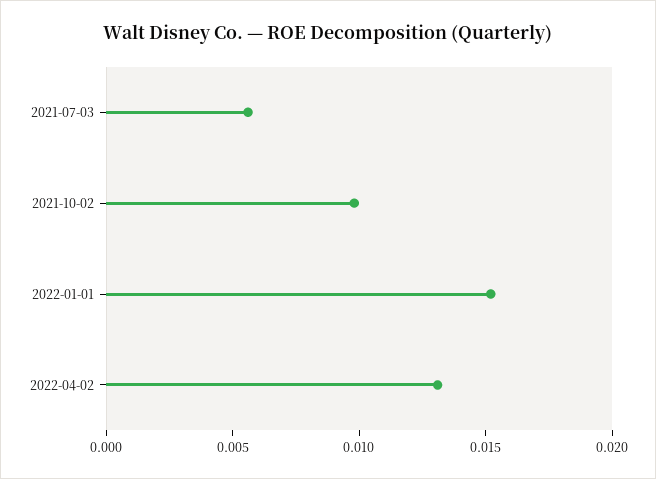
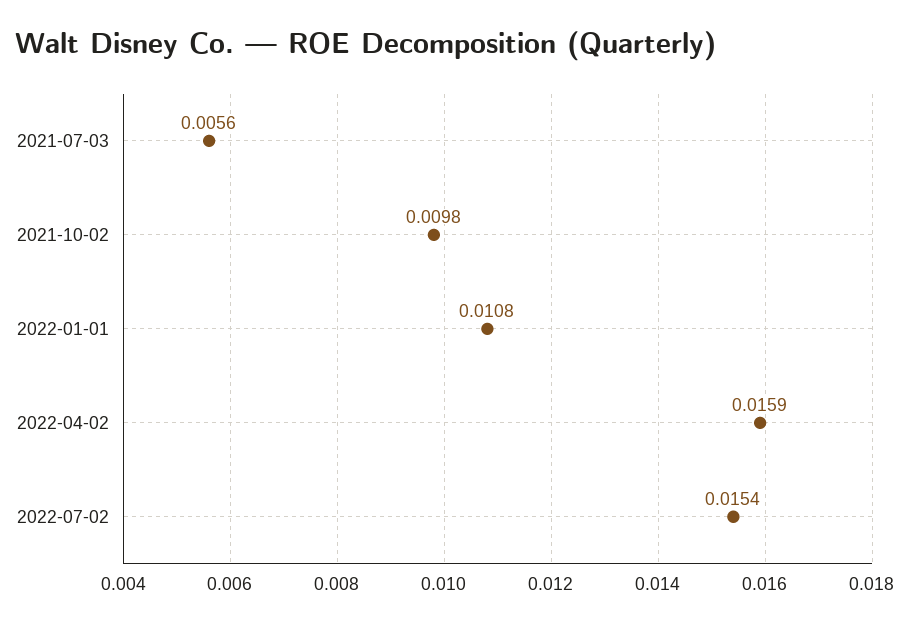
2022-01-01: 0.015 -> 0.0108
2022-04-02: 0.013 -> 0.0159
2022-07-02: none -> 0.0154

